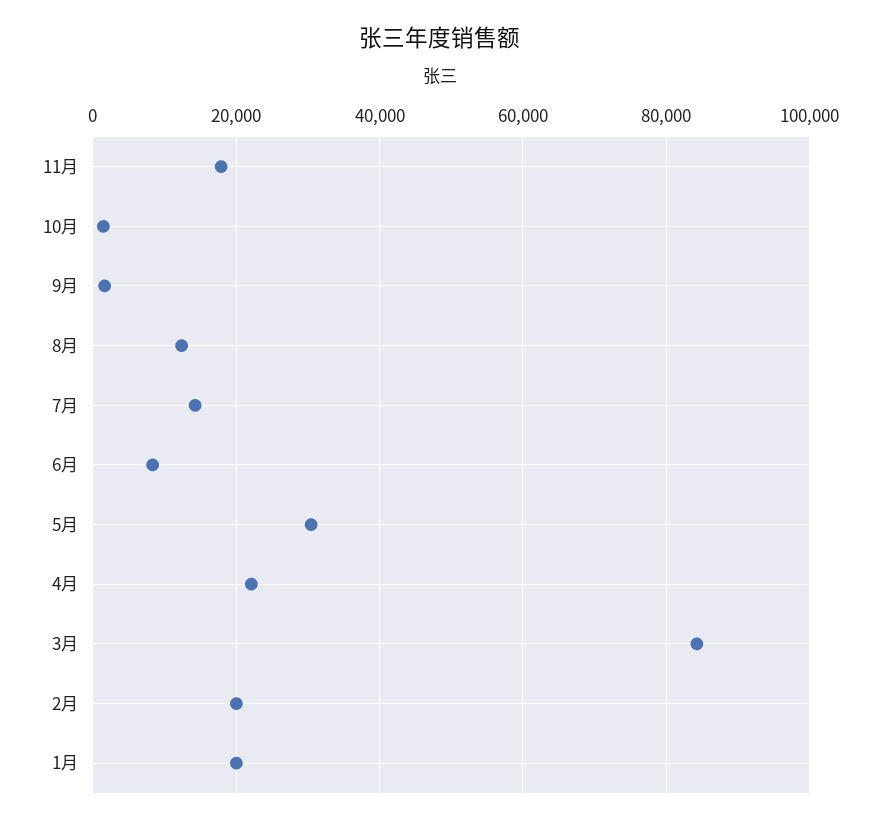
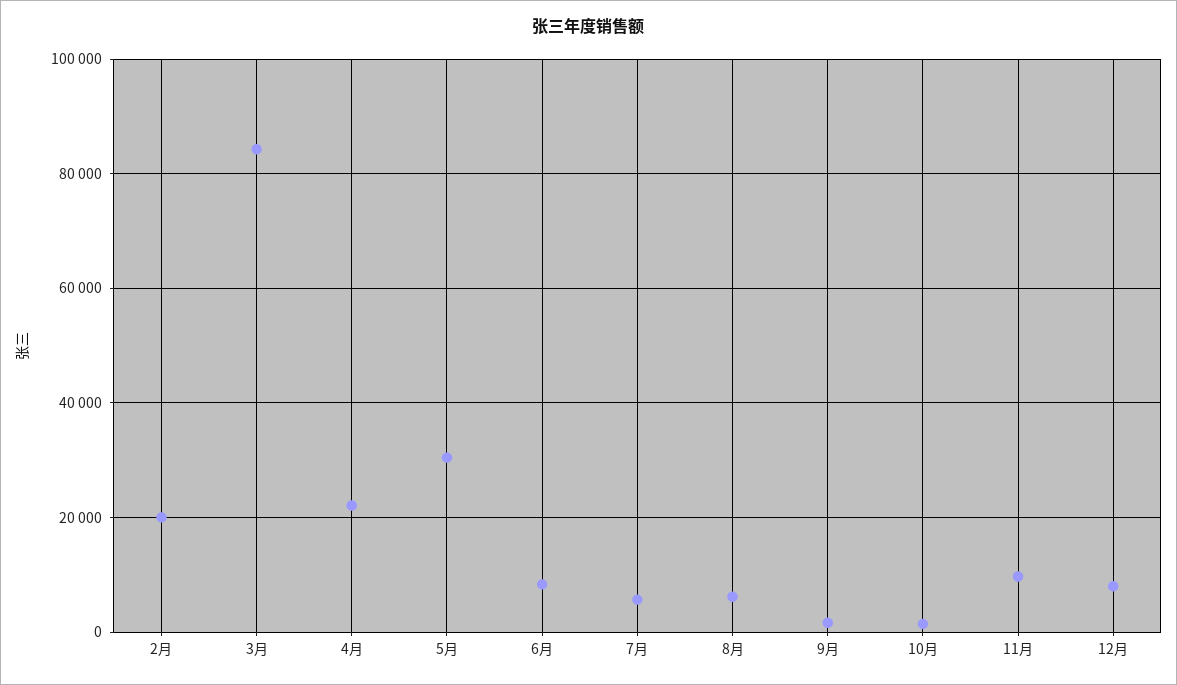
11月: 18000 -> 10000
8月: 12000 -> 6000
7月: 14000 -> 6000
1月: 20000 -> none
12月: none -> 8000

